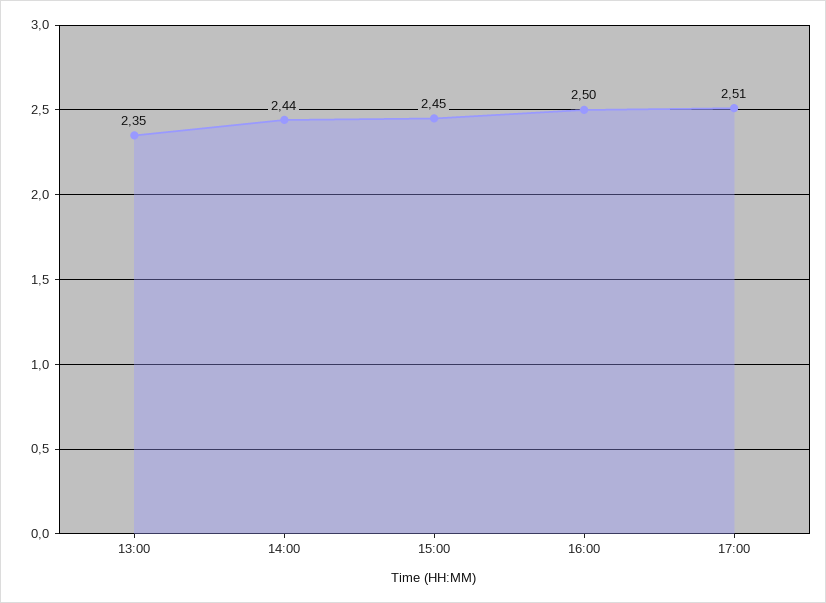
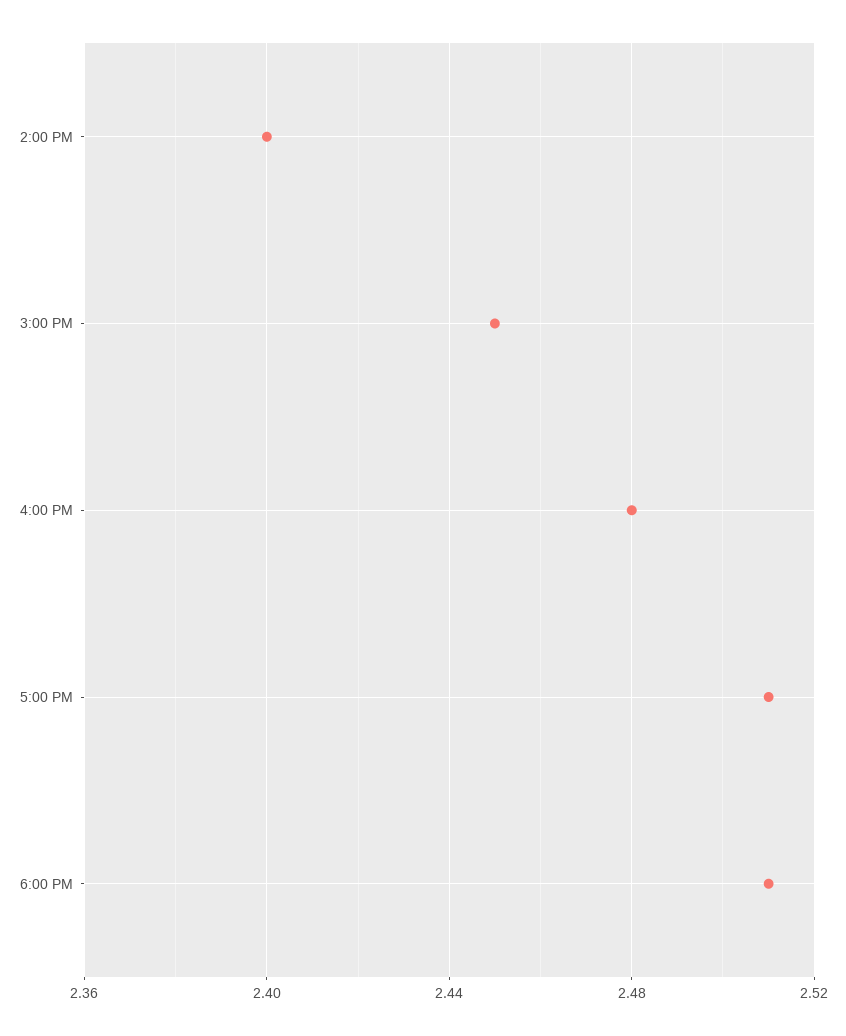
13:00: 2.35 -> none
14:00: 2.44 -> 2.4
16:00: 2.5 -> 2.48
6:00 PM: none -> 2.51

